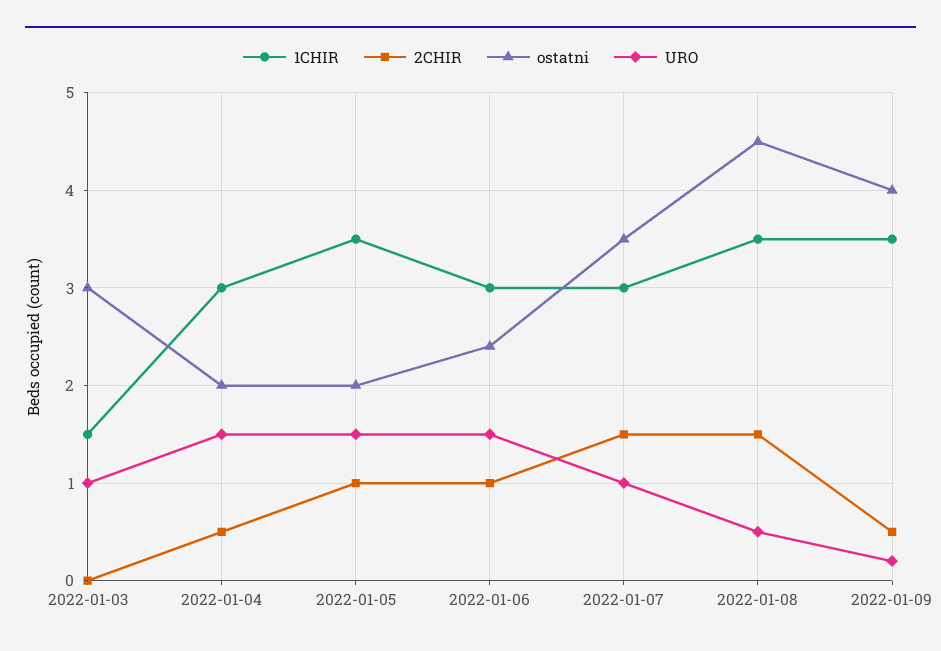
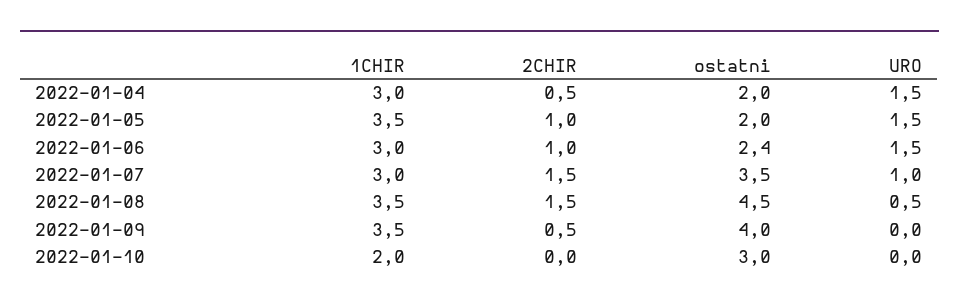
1CHIR, 2022-01-03: 1.5 -> none
2CHIR, 2022-01-03: 0 -> none
ostatni, 2022-01-03: 3 -> none
URO, 2022-01-03: 1 -> none
URO, 2022-01-09: 0.2 -> 0
1CHIR, 2022-01-10: none -> 2
2CHIR, 2022-01-10: none -> 0
ostatni, 2022-01-10: none -> 3
URO, 2022-01-10: none -> 0

